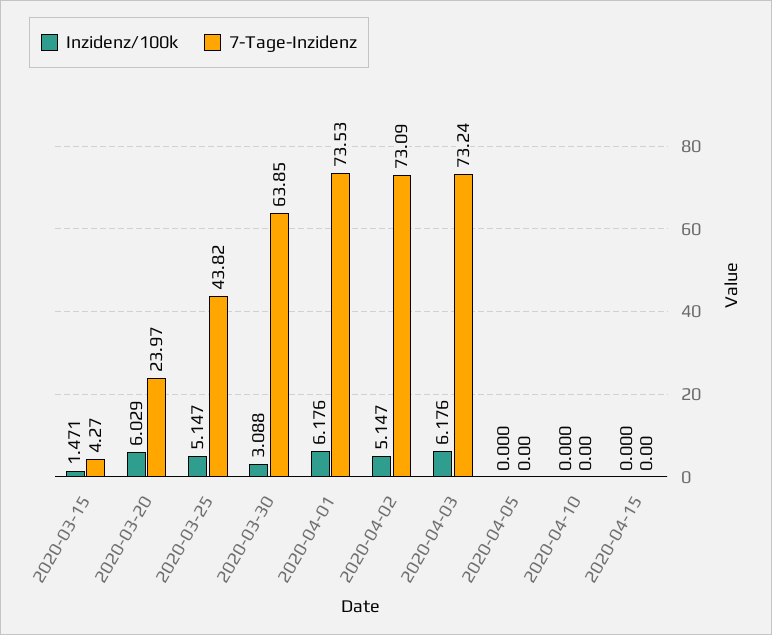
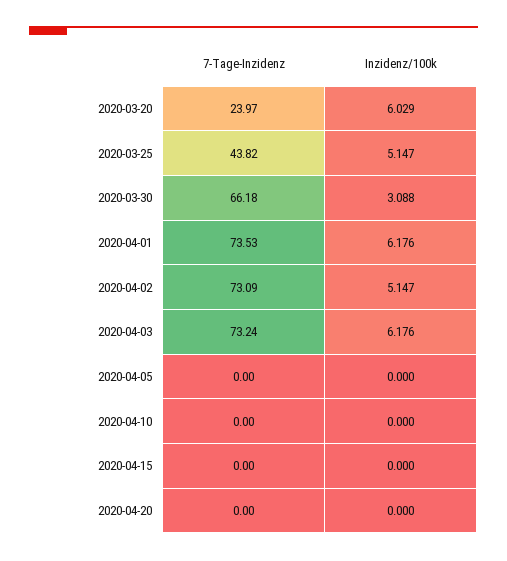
Inzidenz/100k, 2020-03-15: 1.471 -> none
7-Tage-Inzidenz, 2020-03-15: 4.27 -> none
7-Tage-Inzidenz, 2020-03-30: 63.85 -> 66.18
7-Tage-Inzidenz, 2020-04-20: none -> 0
Inzidenz/100k, 2020-04-20: none -> 0

